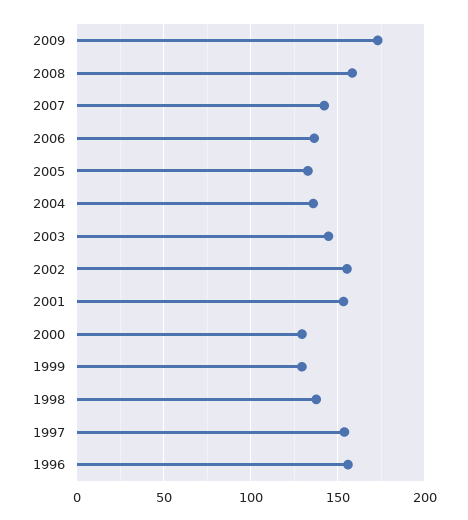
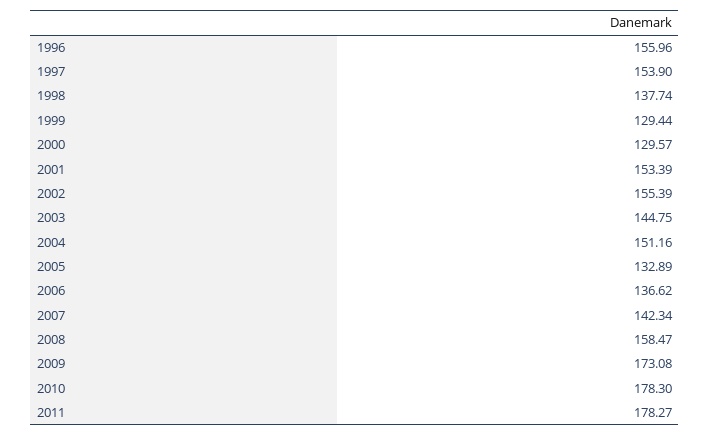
2004: 135 -> 151.16
2010: none -> 178.3
2011: none -> 178.27

